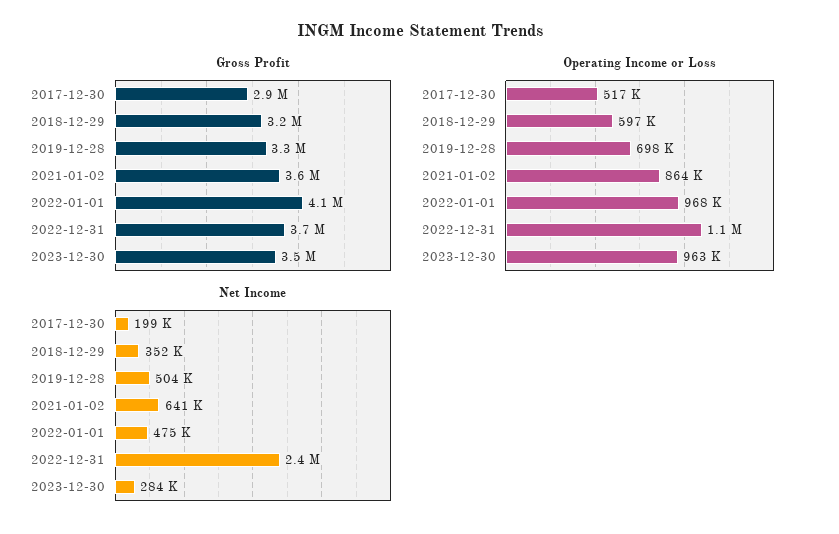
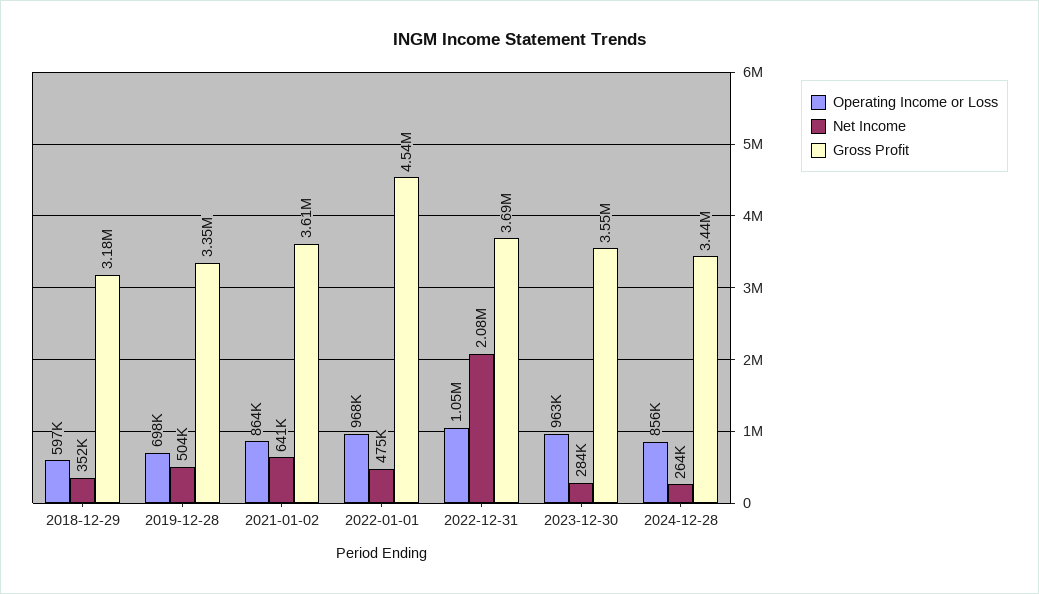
Gross Profit, 2017-12-30: 2900000 -> none
Gross Profit, 2022-01-01: 4100000 -> 4540000
Operating Income or Loss, 2017-12-30: 517000 -> none
Net Income, 2017-12-30: 199000 -> none
Net Income, 2022-12-31: 2400000 -> 2080000
Operating Income or Loss, 2024-12-28: none -> 856000
Net Income, 2024-12-28: none -> 264000
Gross Profit, 2024-12-28: none -> 3440000

